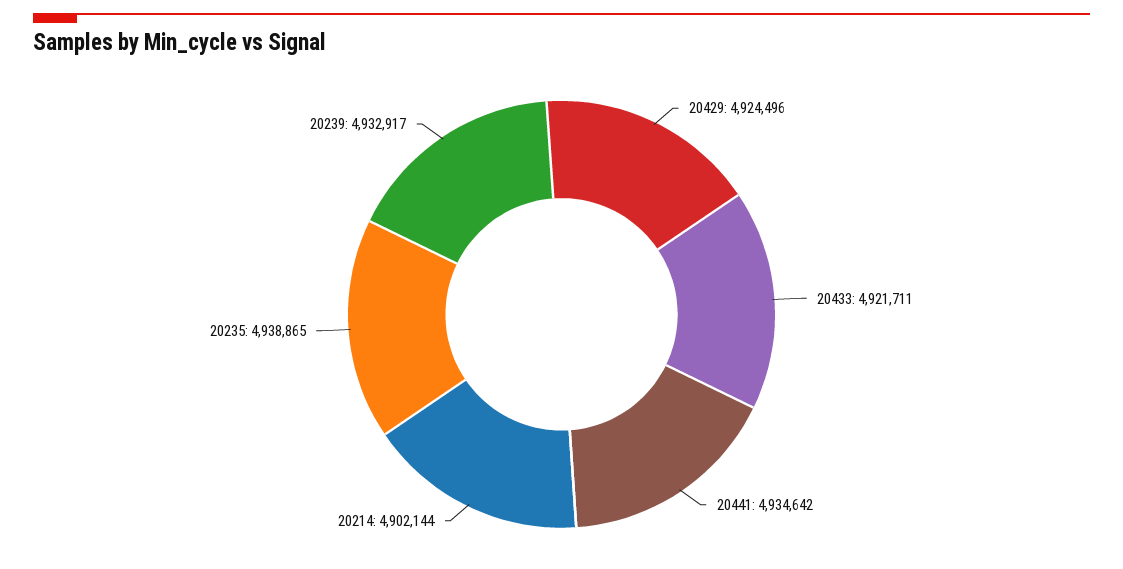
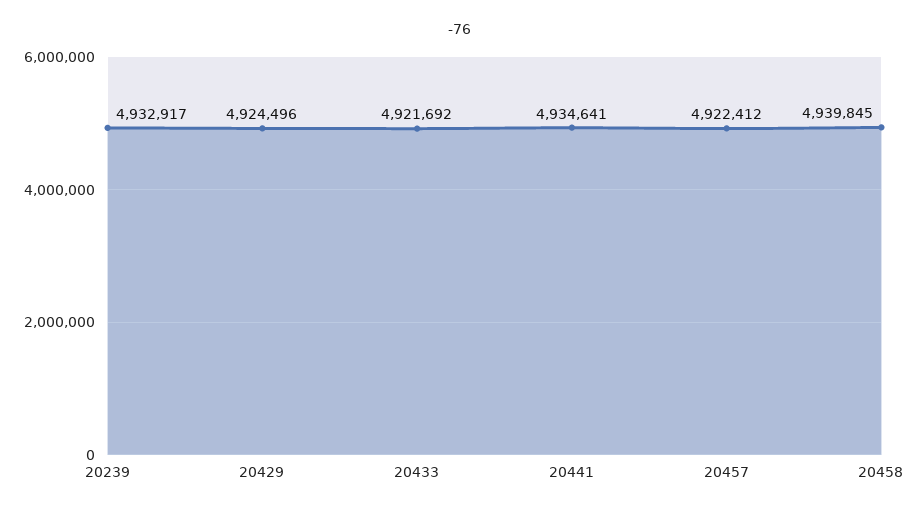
20433: 4921711 -> 4921692
20441: 4934642 -> 4934641
20214: 4902144 -> none
20235: 4938865 -> none
20457: none -> 4922412
20458: none -> 4939845

